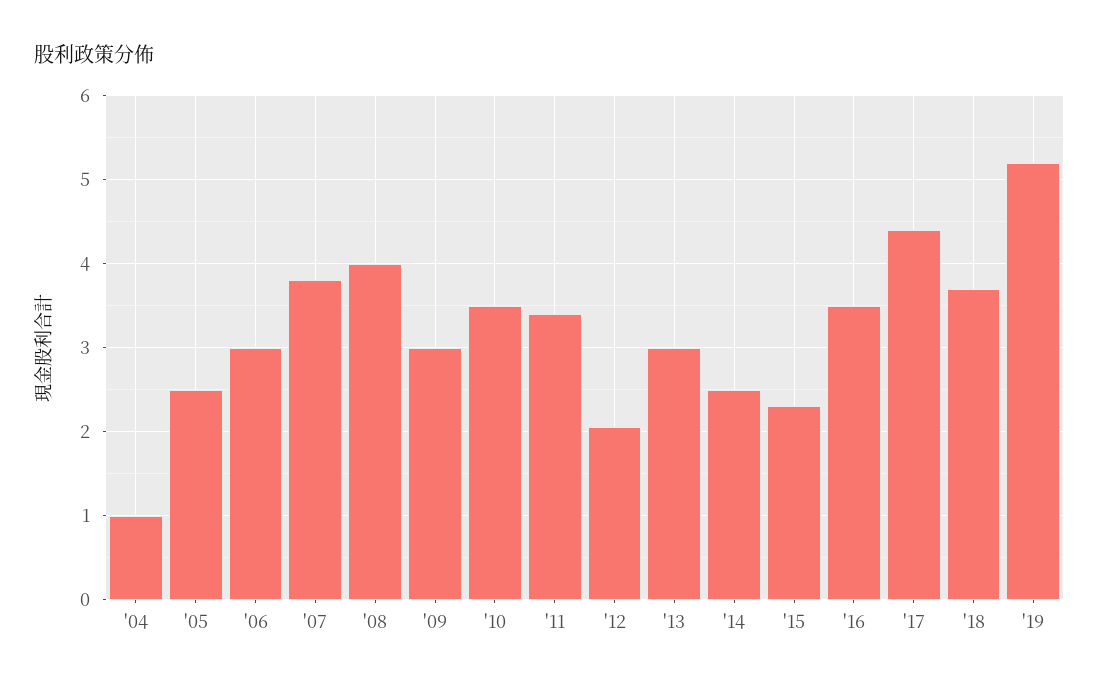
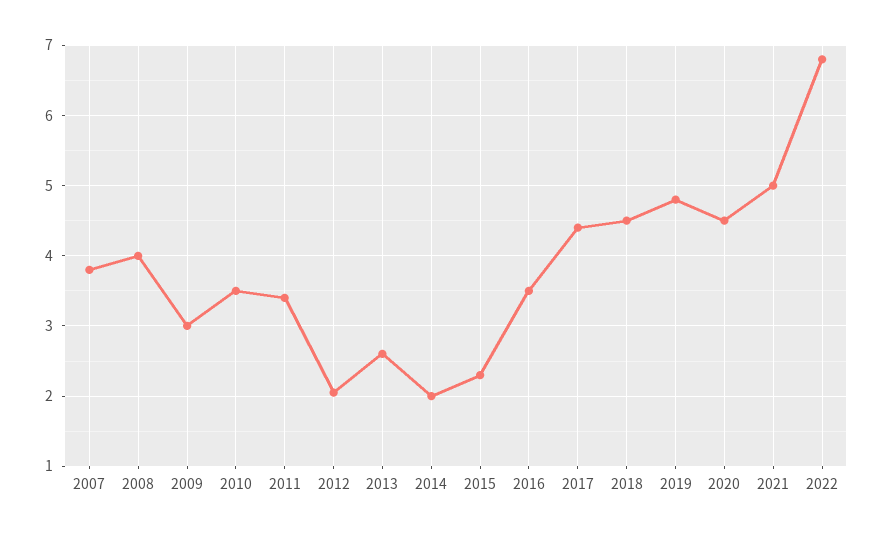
'04: 1 -> none
'05: 2.5 -> none
'06: 3 -> none
'13: 3 -> 2.6
'14: 2.5 -> 2
'18: 3.7 -> 4.5
'19: 5.2 -> 4.8
2020: none -> 4.5
2021: none -> 5
2022: none -> 6.8

